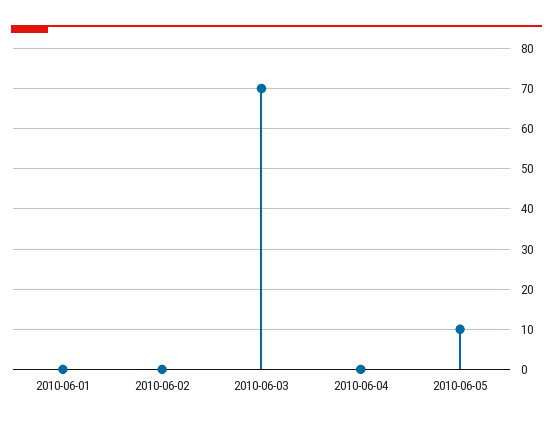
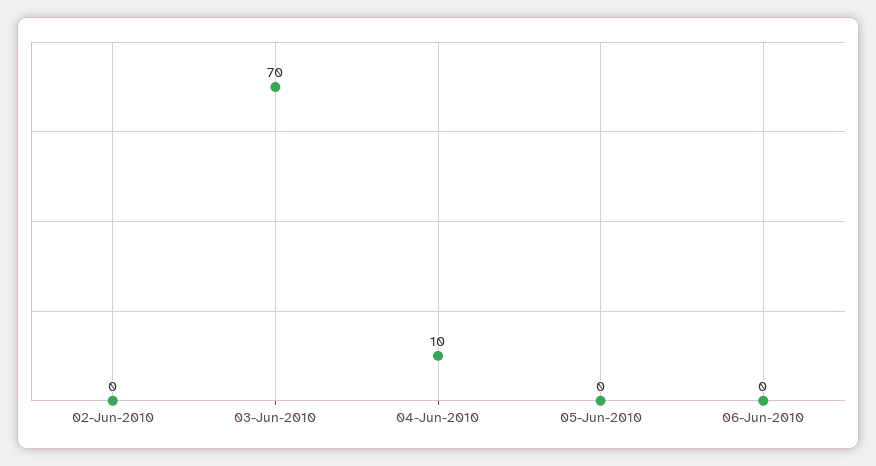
2010-06-01: 0 -> none
2010-06-04: 0 -> 10
2010-06-05: 10 -> 0
06-Jun-2010: none -> 0

